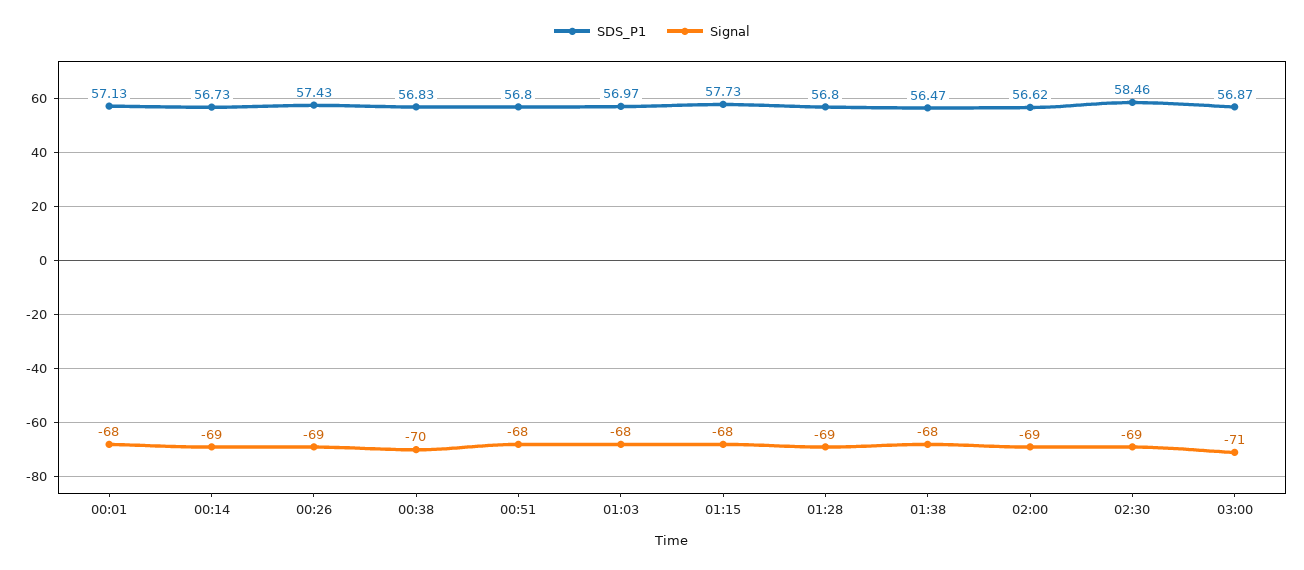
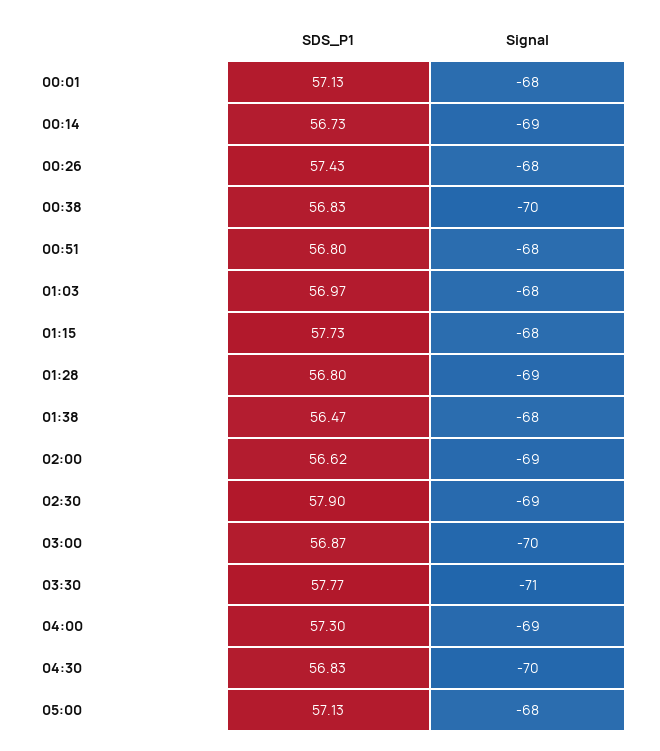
Signal, 00:26: -69 -> -68
SDS_P1, 02:30: 58.46 -> 57.9
Signal, 03:00: -71 -> -70
SDS_P1, 03:30: none -> 57.77
Signal, 03:30: none -> -71
SDS_P1, 04:00: none -> 57.3
Signal, 04:00: none -> -69
SDS_P1, 04:30: none -> 56.83
Signal, 04:30: none -> -70
SDS_P1, 05:00: none -> 57.13
Signal, 05:00: none -> -68

